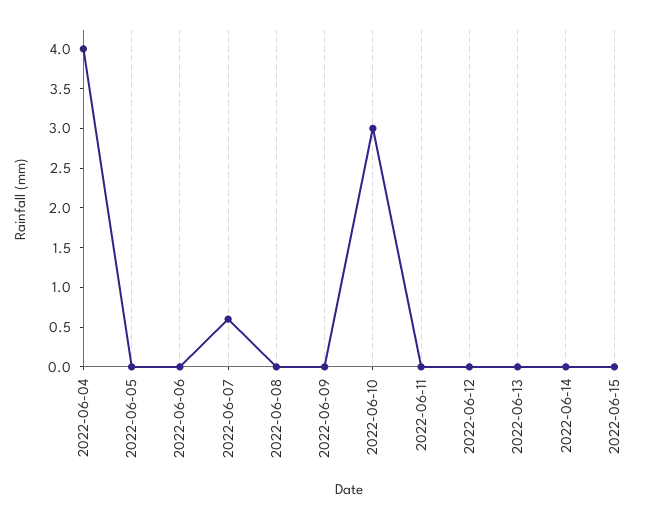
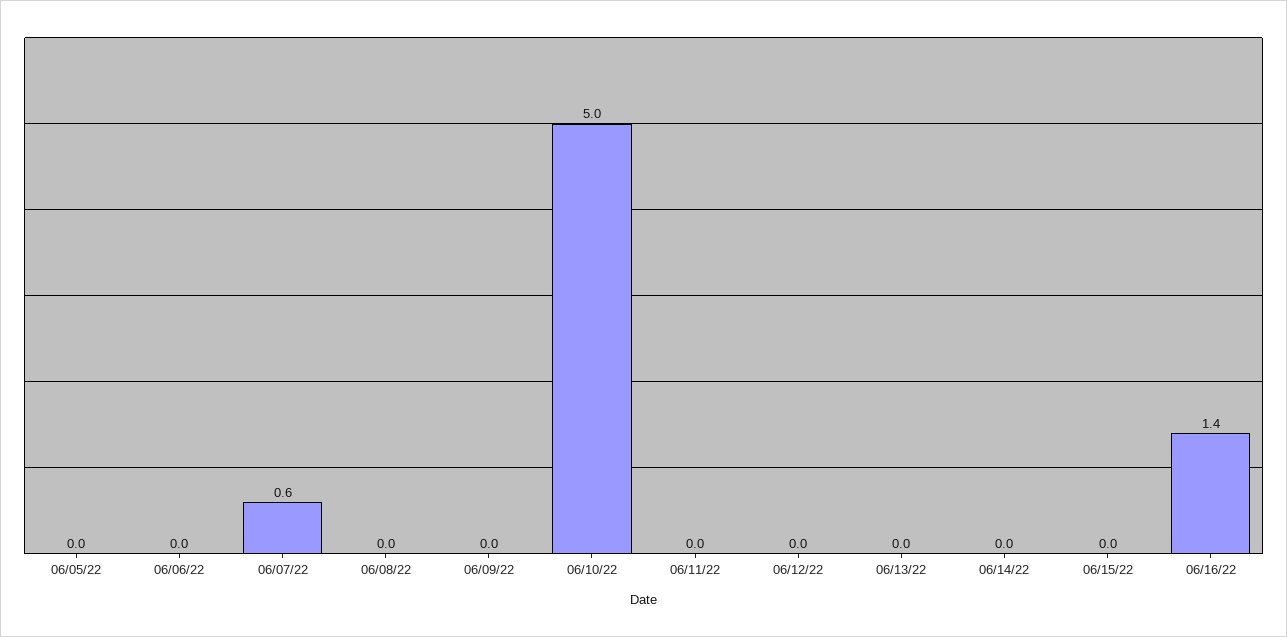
2022-06-04: 4 -> none
2022-06-10: 3 -> 5
06/16/22: none -> 1.4

